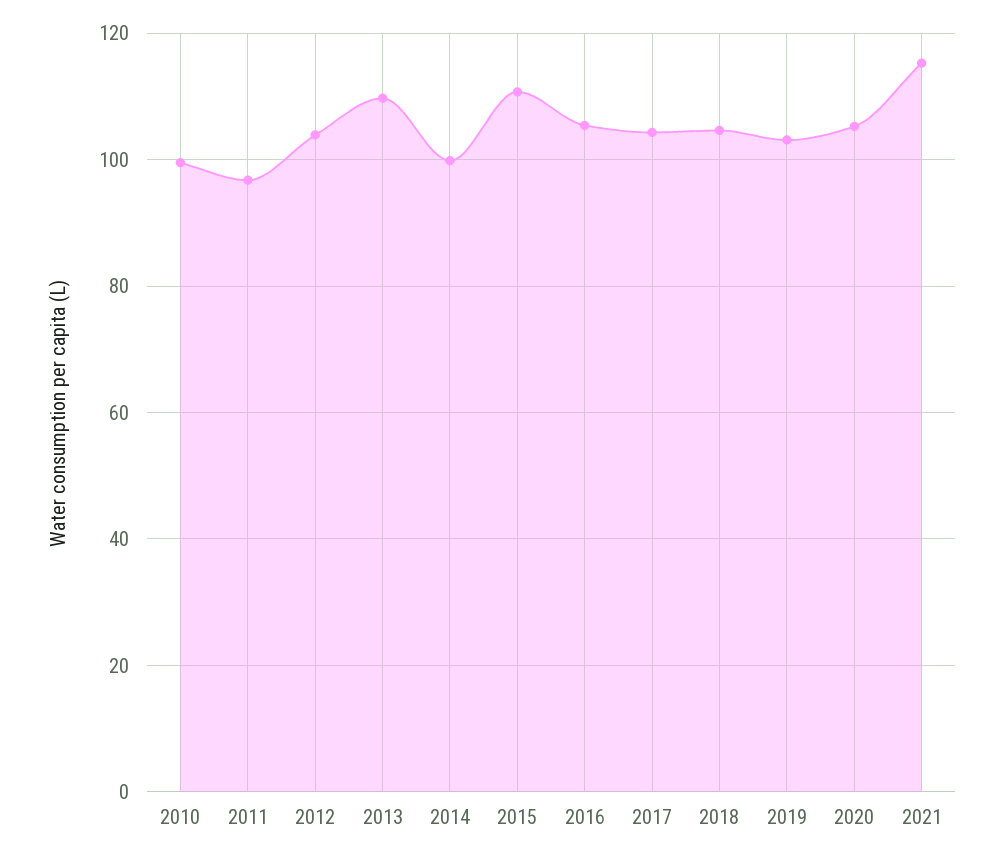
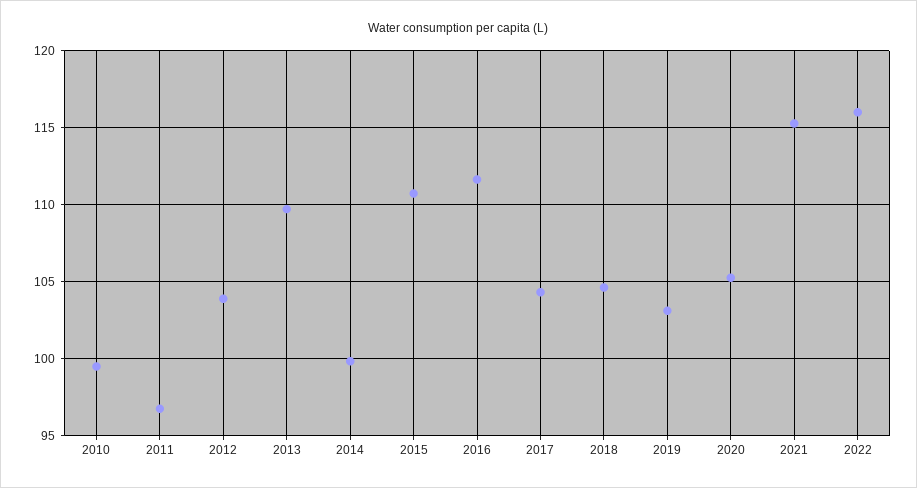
2016: 106 -> 111.5
2022: none -> 116

